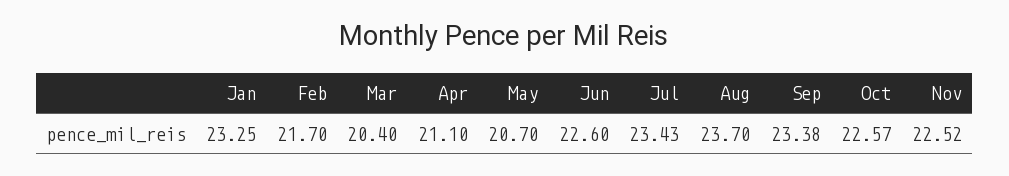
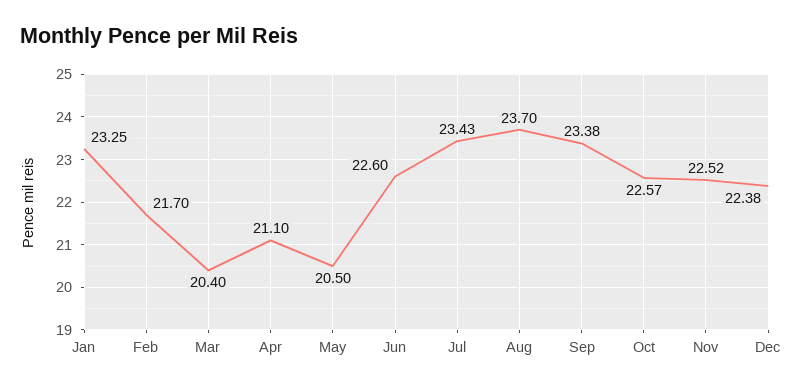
May: 20.7 -> 20.5
Dec: none -> 22.38

